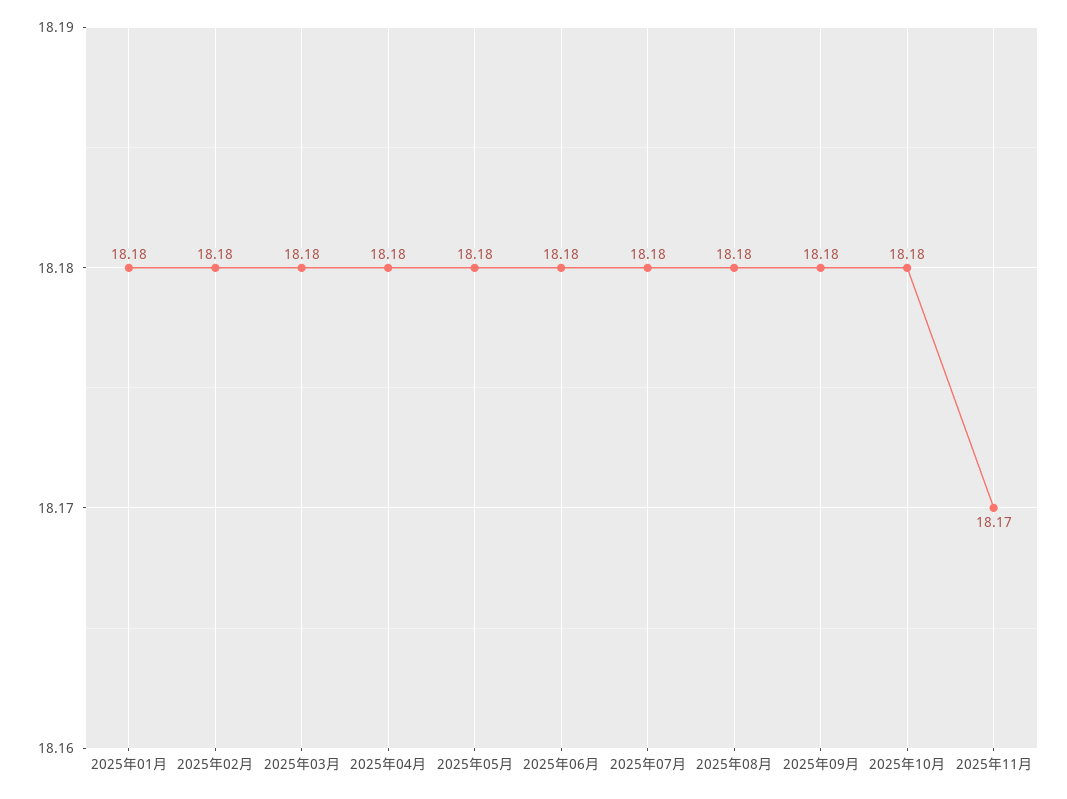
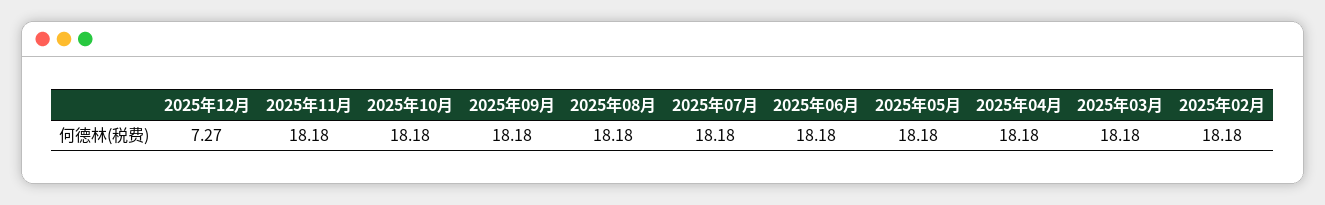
2025年01月: 18.18 -> none
2025年11月: 18.17 -> 18.18
2025年12月: none -> 7.27

